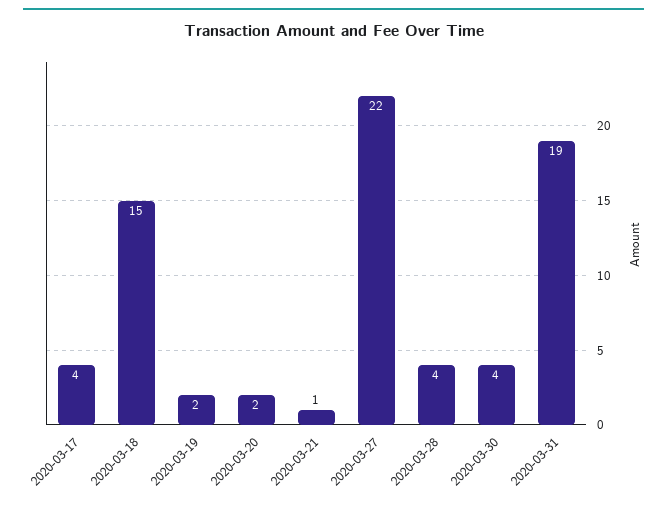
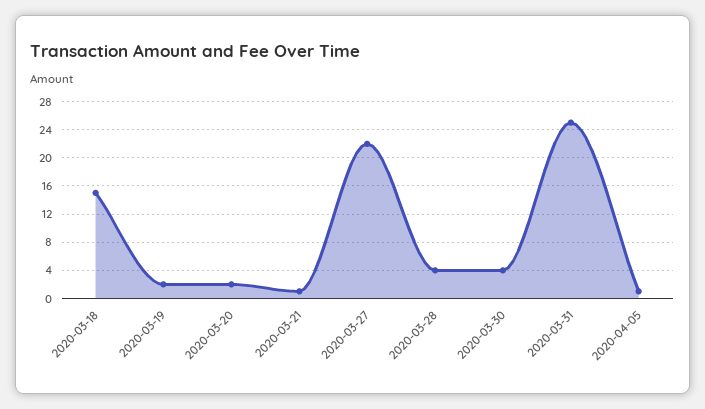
2020-03-17: 4 -> none
2020-03-31: 19 -> 25
2020-04-05: none -> 1

